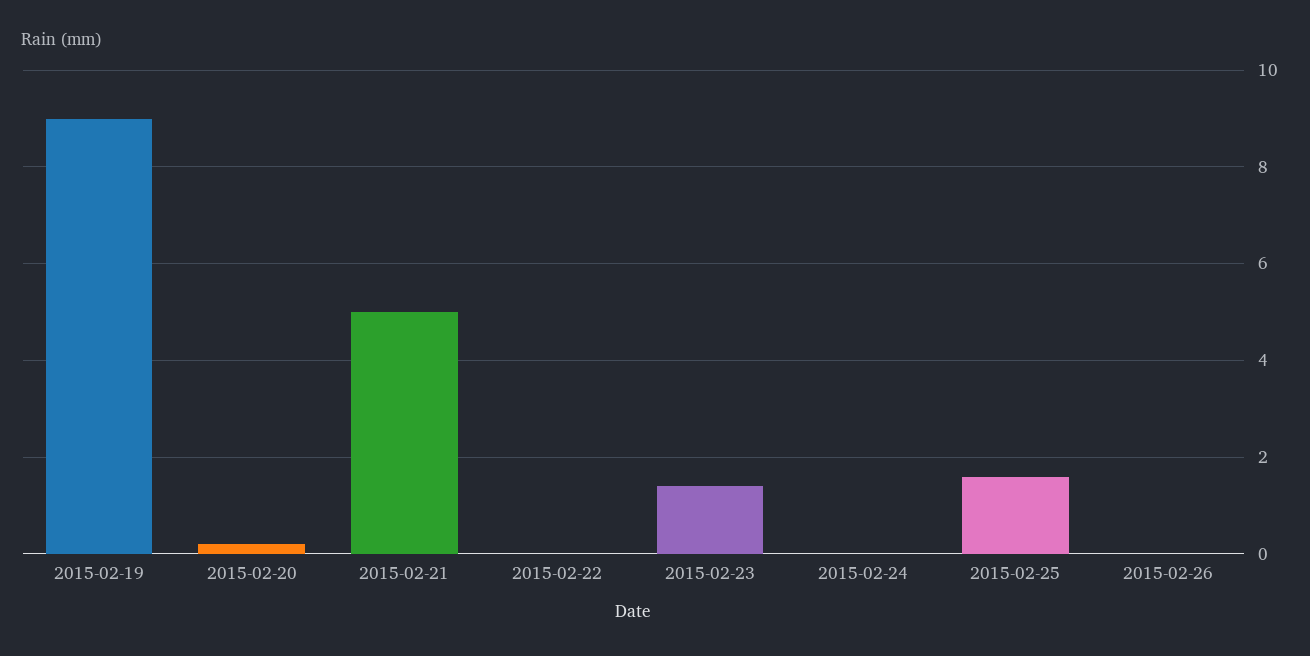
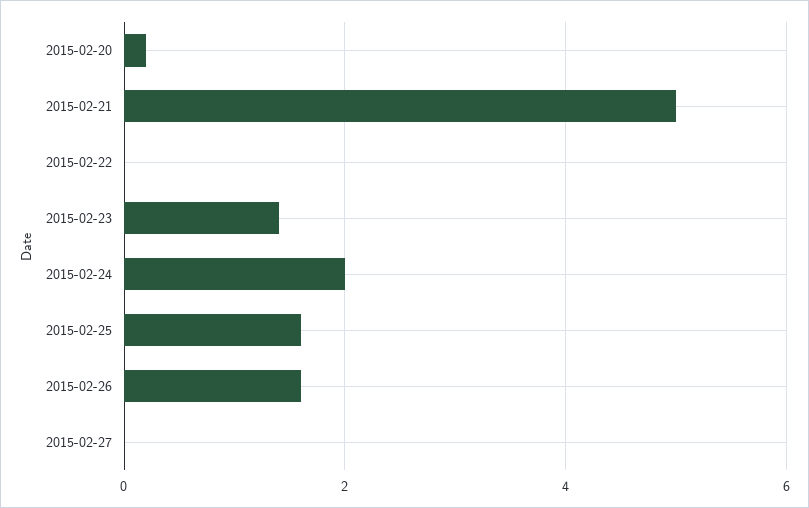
2015-02-19: 9 -> none
2015-02-24: 0 -> 2
2015-02-26: 0 -> 1.5
2015-02-27: none -> 0

